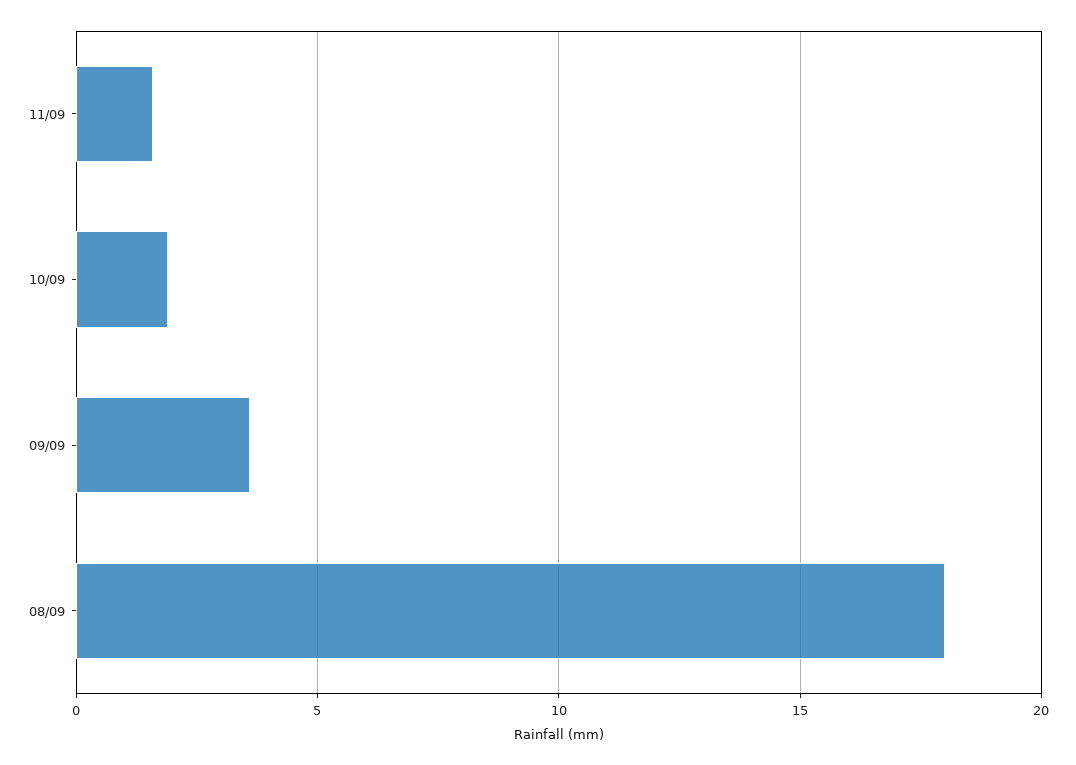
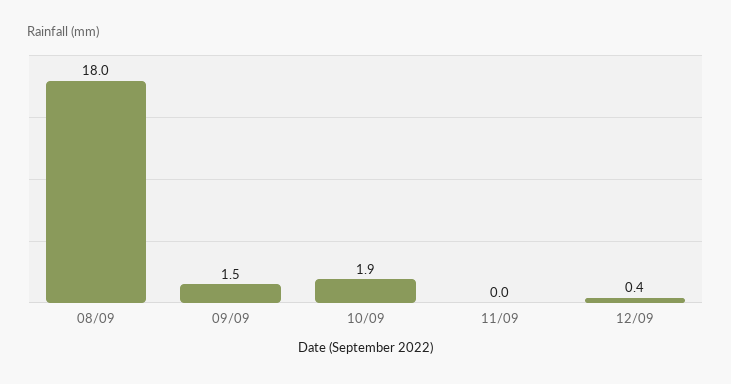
11/09: 1.5 -> 0
09/09: 3.5 -> 1.5
12/09: none -> 0.4

